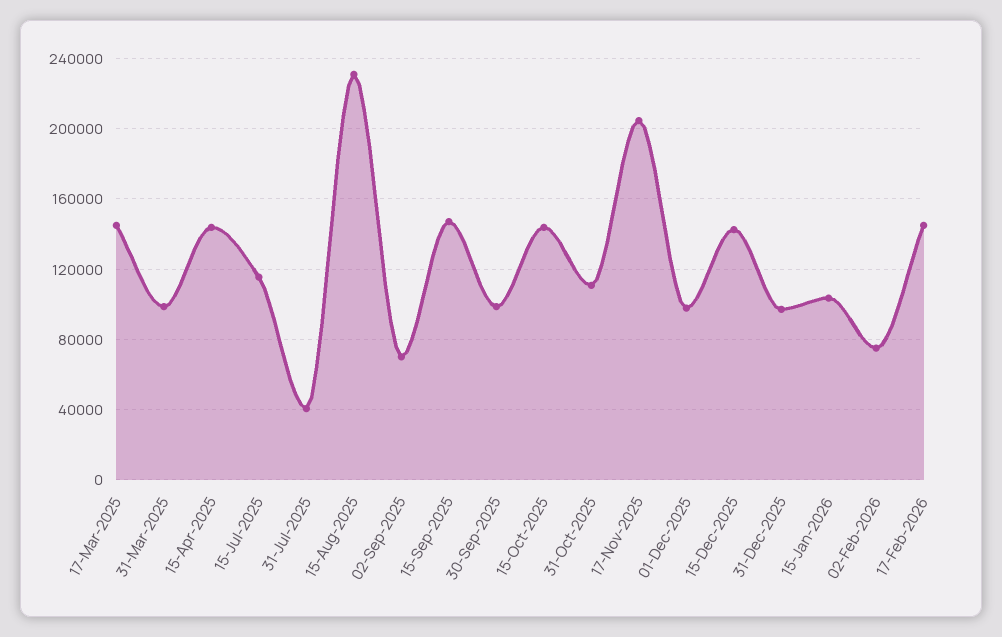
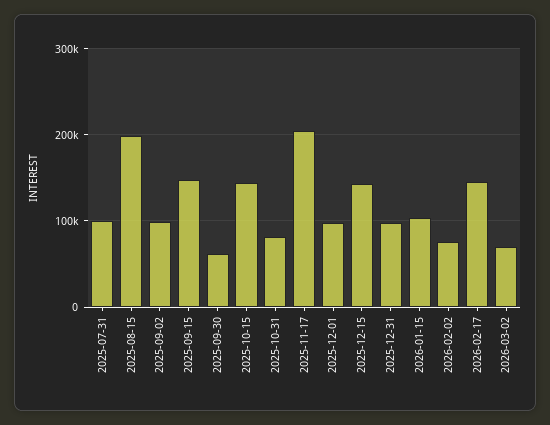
17-Mar-2025: 145000 -> none
31-Mar-2025: 100000 -> none
15-Apr-2025: 145000 -> none
15-Jul-2025: 115000 -> none
31-Jul-2025: 40000 -> 100000
15-Aug-2025: 230000 -> 200000
02-Sep-2025: 70000 -> 100000
30-Sep-2025: 100000 -> 60000
31-Oct-2025: 110000 -> 80000
2026-03-02: none -> 70000

